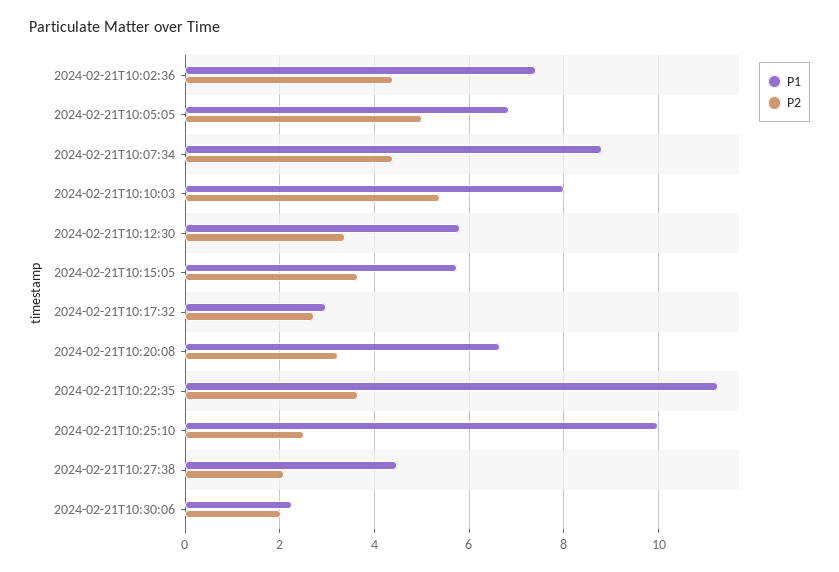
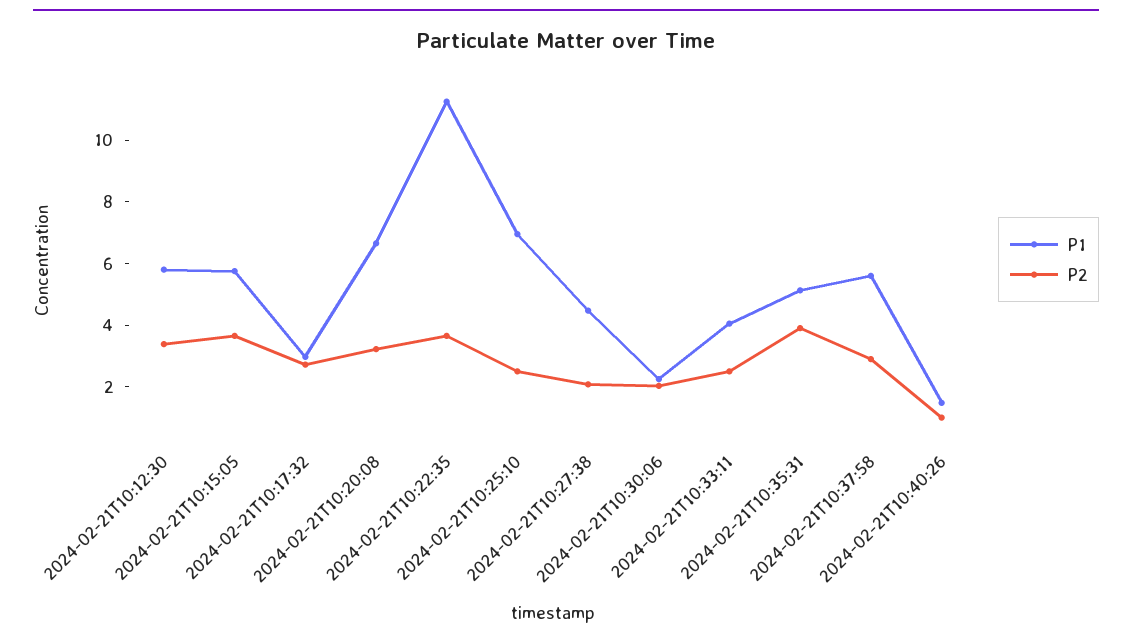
P1, 2024-02-21T10:02:36: 7.4 -> none
P2, 2024-02-21T10:02:36: 4.4 -> none
P1, 2024-02-21T10:05:05: 6.8 -> none
P2, 2024-02-21T10:05:05: 5 -> none
P1, 2024-02-21T10:07:34: 8.8 -> none
P2, 2024-02-21T10:07:34: 4.4 -> none
P1, 2024-02-21T10:10:03: 8 -> none
P2, 2024-02-21T10:10:03: 5.4 -> none
P1, 2024-02-21T10:25:10: 10 -> 7
P1, 2024-02-21T10:33:11: none -> 4
P2, 2024-02-21T10:33:11: none -> 2.5
P1, 2024-02-21T10:35:31: none -> 5
P2, 2024-02-21T10:35:31: none -> 4
P1, 2024-02-21T10:37:58: none -> 5.5
P2, 2024-02-21T10:37:58: none -> 3
P1, 2024-02-21T10:40:26: none -> 1.5
P2, 2024-02-21T10:40:26: none -> 1

